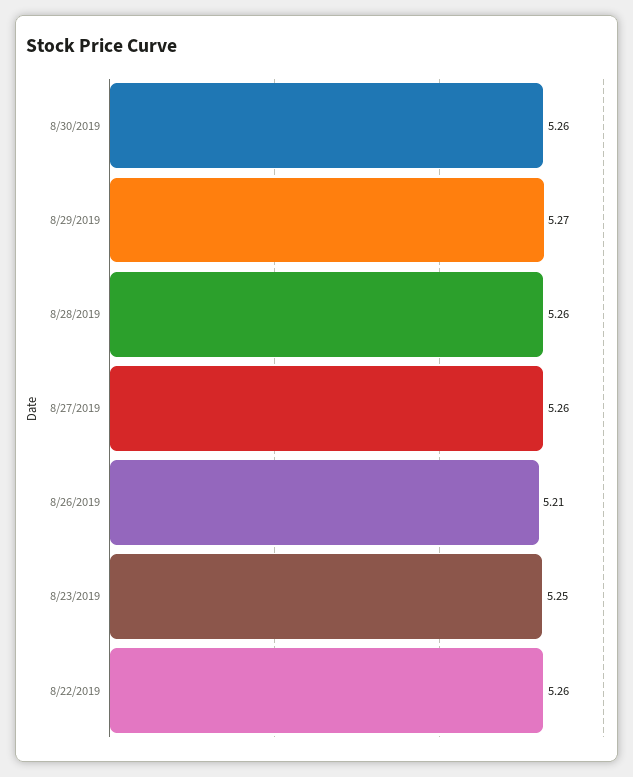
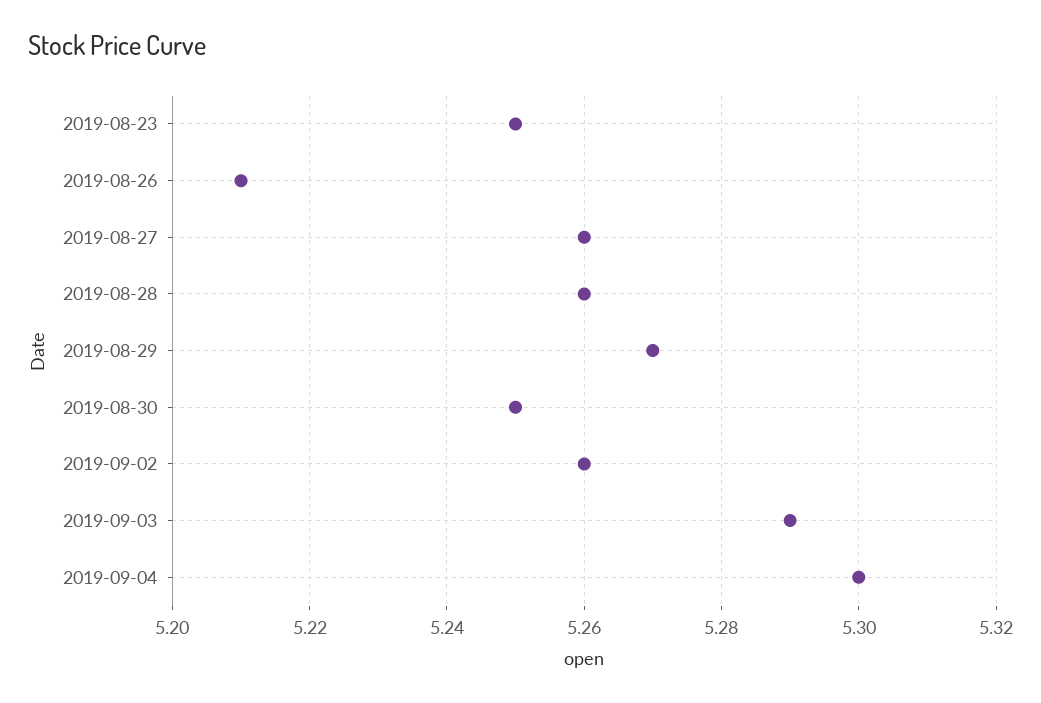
8/30/2019: 5.26 -> 5.25
8/22/2019: 5.26 -> none
2019-09-02: none -> 5.26
2019-09-03: none -> 5.29
2019-09-04: none -> 5.3

